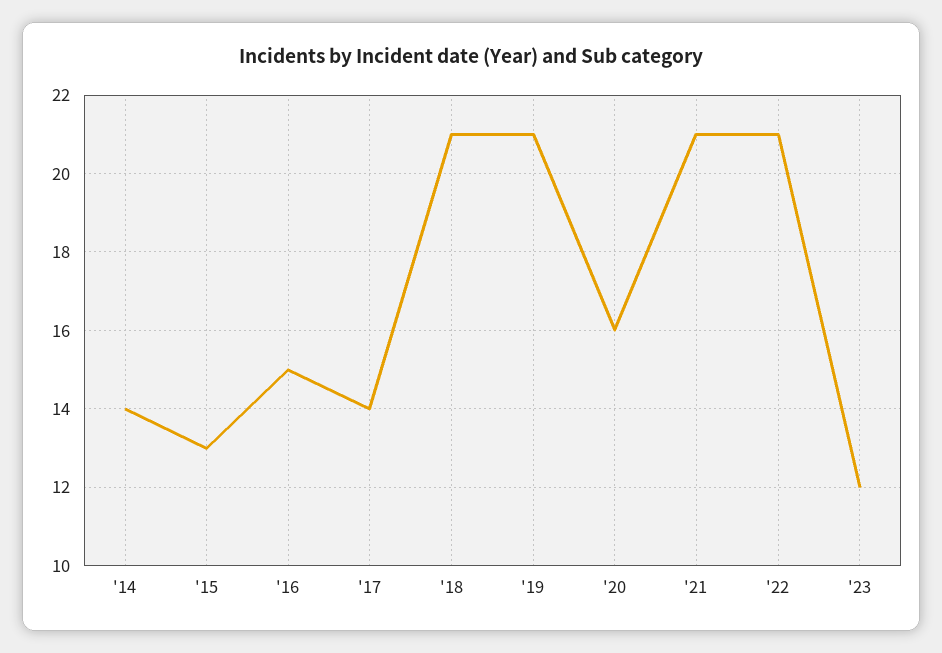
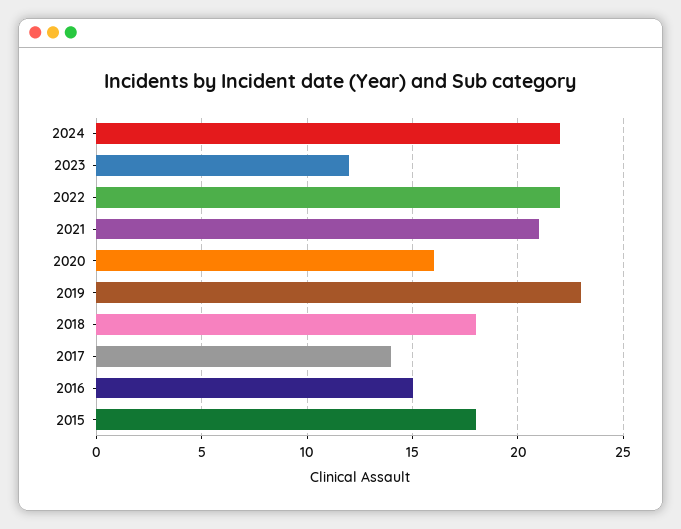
'14: 14 -> none
'15: 13 -> 18
'18: 21 -> 18
'19: 21 -> 23
'22: 21 -> 22
2024: none -> 22

